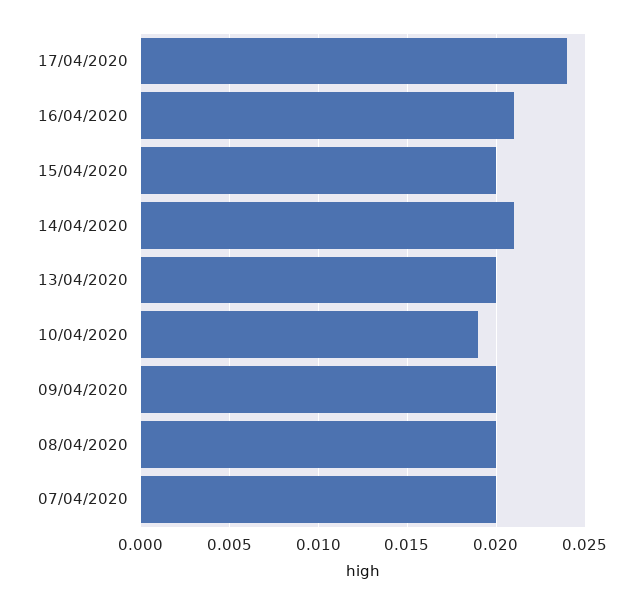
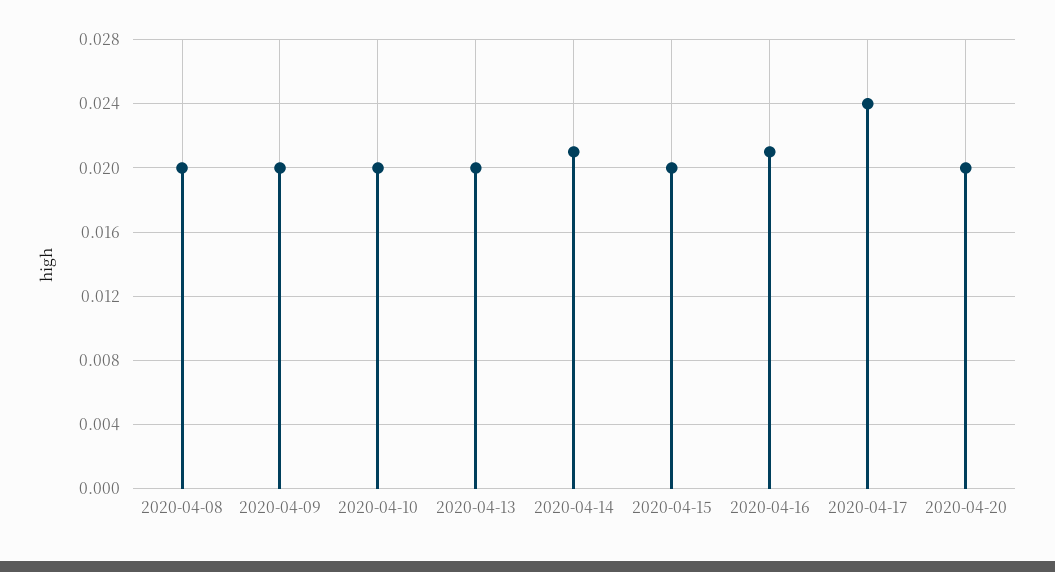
10/04/2020: 0.019 -> 0.02
07/04/2020: 0.02 -> none
2020-04-20: none -> 0.02

